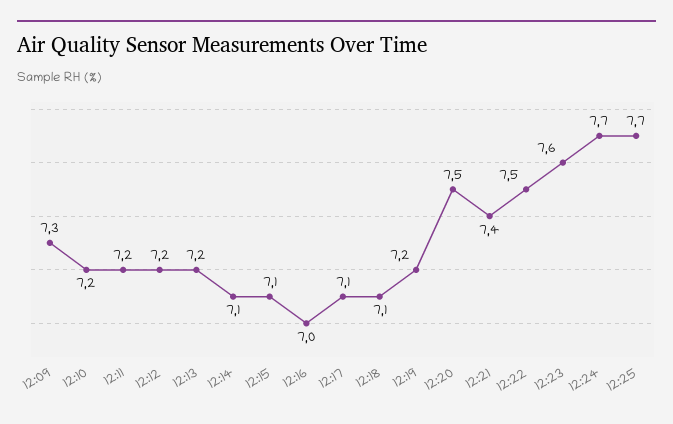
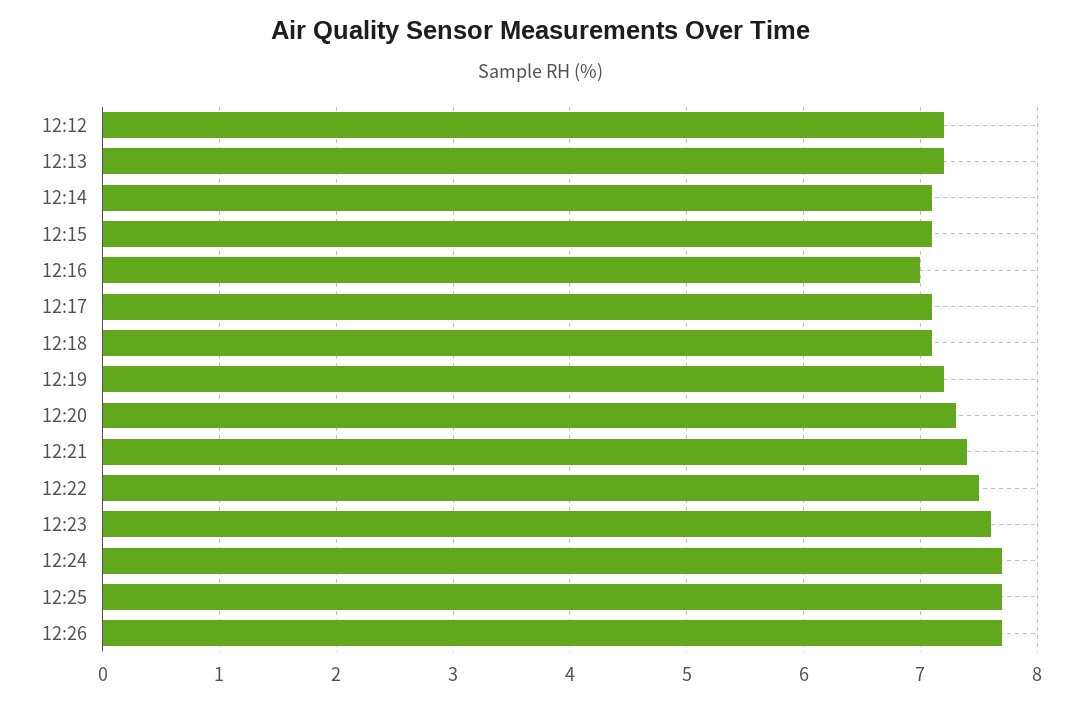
12:09: 7.3 -> none
12:10: 7.2 -> none
12:11: 7.2 -> none
12:20: 7.5 -> 7.3
12:26: none -> 7.7

